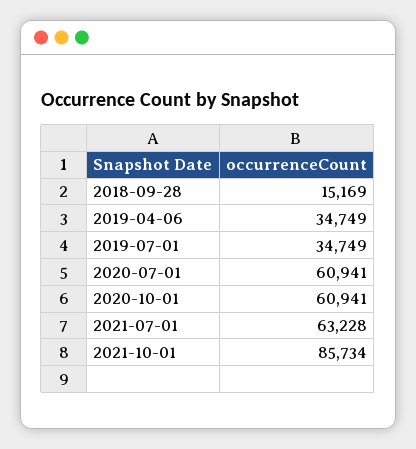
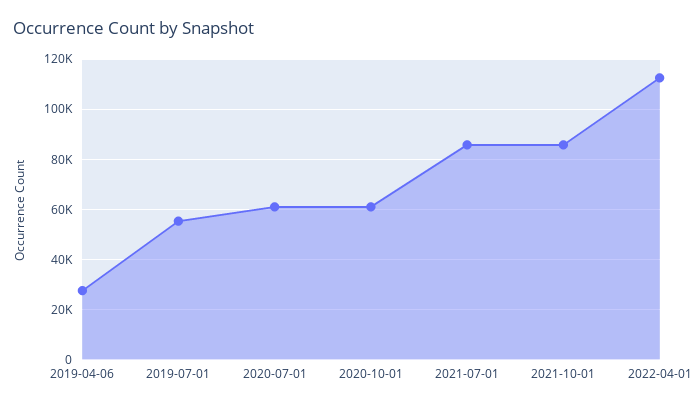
2018-09-28: 15169 -> none
2019-04-06: 34749 -> 27500
2019-07-01: 34749 -> 55000
2021-07-01: 63228 -> 85000
2022-04-01: none -> 112500

